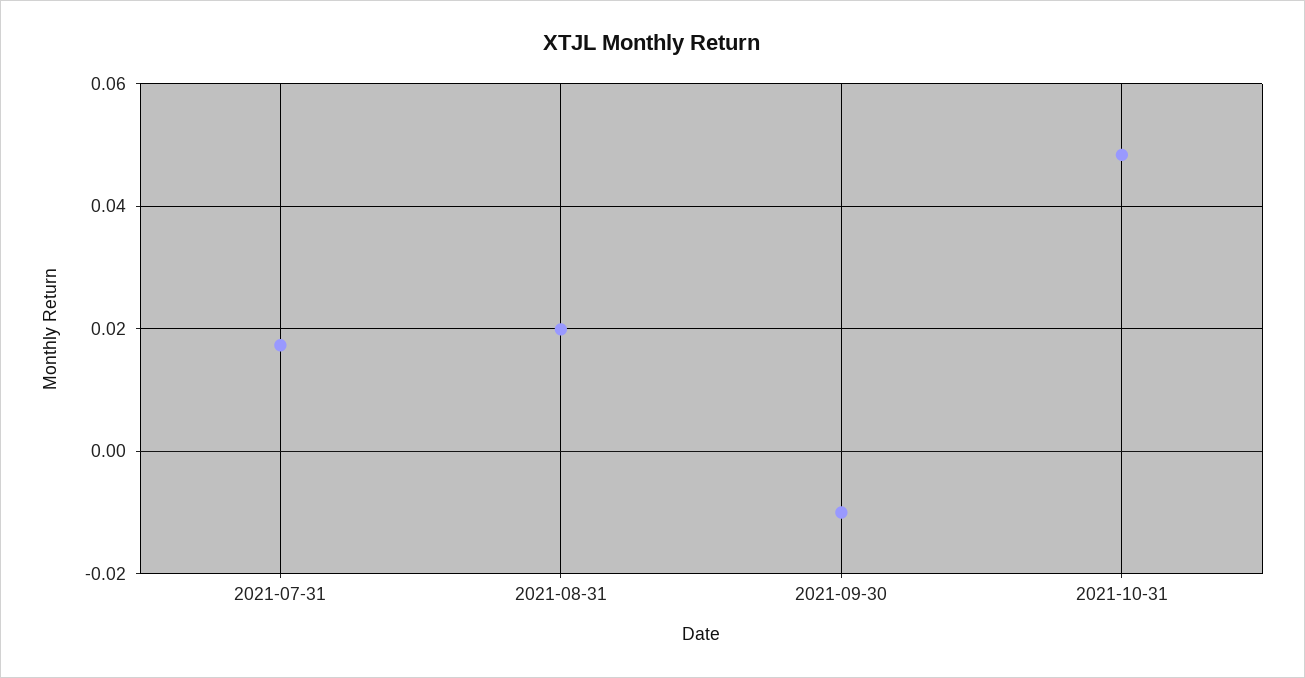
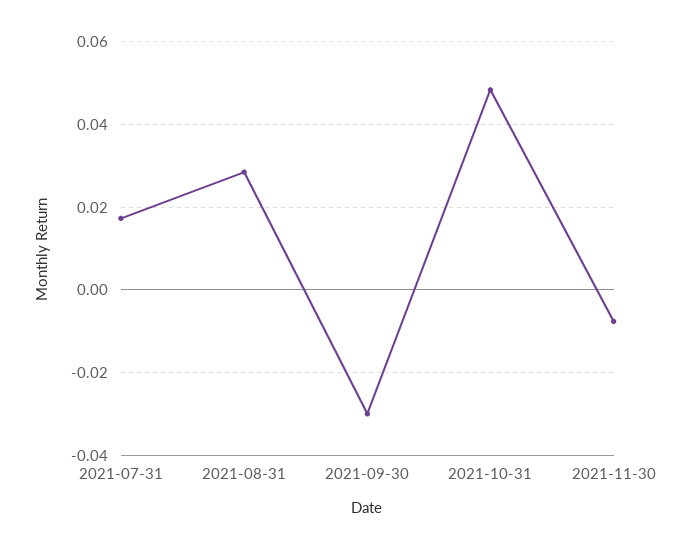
2021-08-31: 0.02 -> 0.028
2021-09-30: -0.01 -> -0.03
2021-11-30: none -> -0.008

